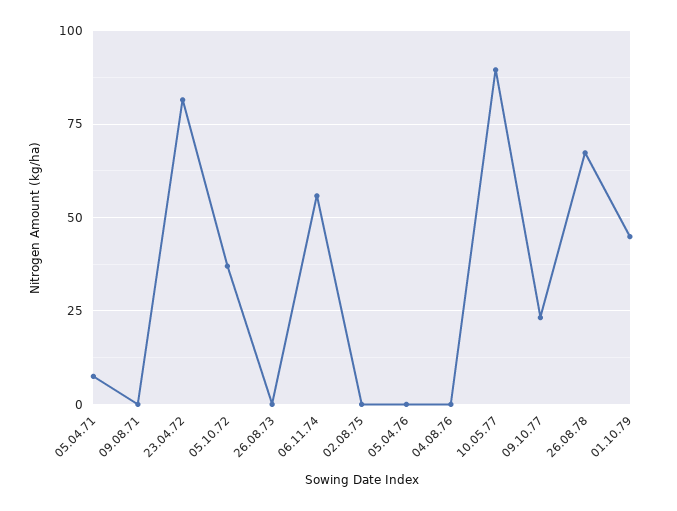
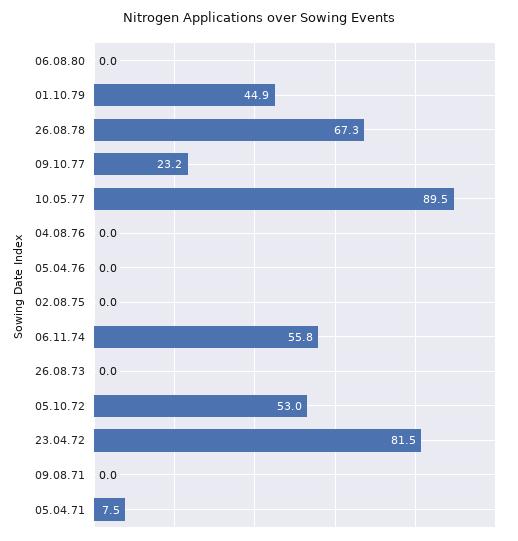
05.10.72: 37.5 -> 53
06.08.80: none -> 0

